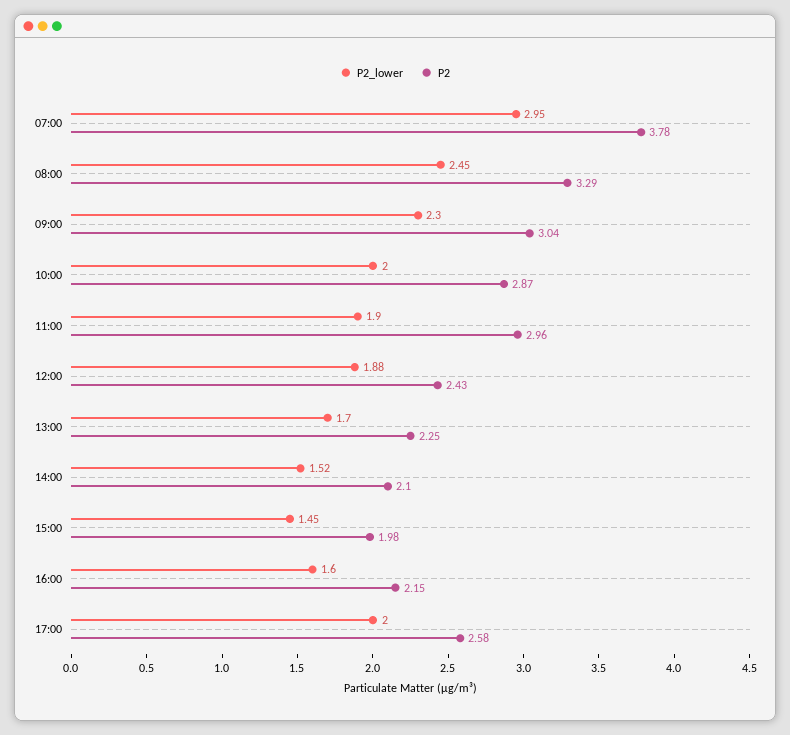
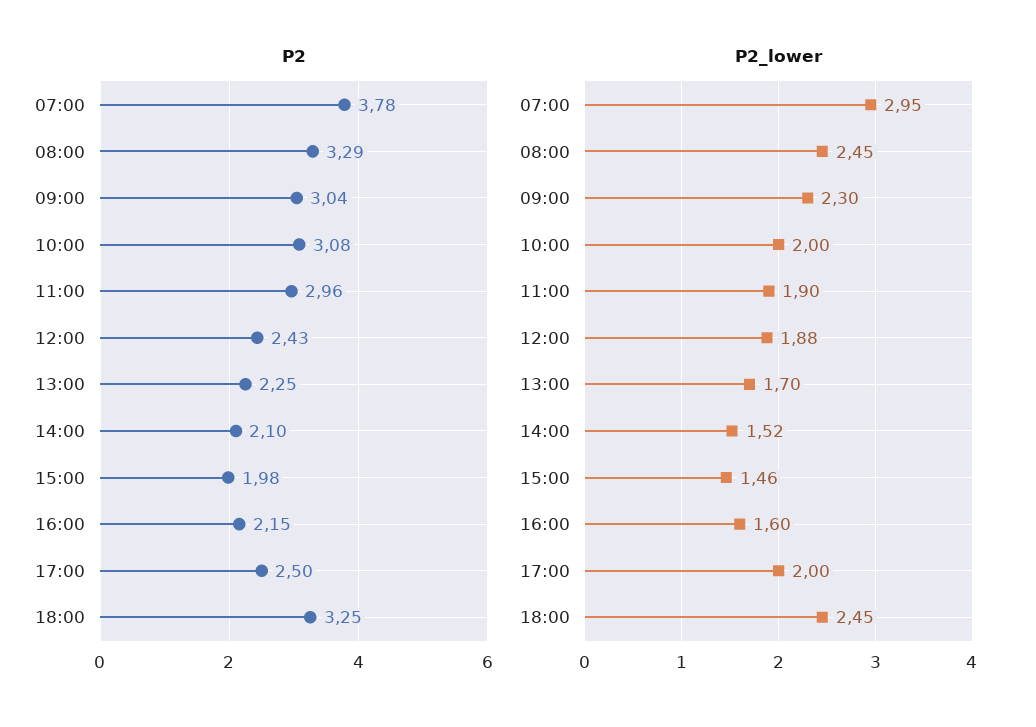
P2, 10:00: 2.87 -> 3.08
P2_lower, 15:00: 1.45 -> 1.46
P2, 17:00: 2.58 -> 2.5
P2, 18:00: none -> 3.25
P2_lower, 18:00: none -> 2.45

